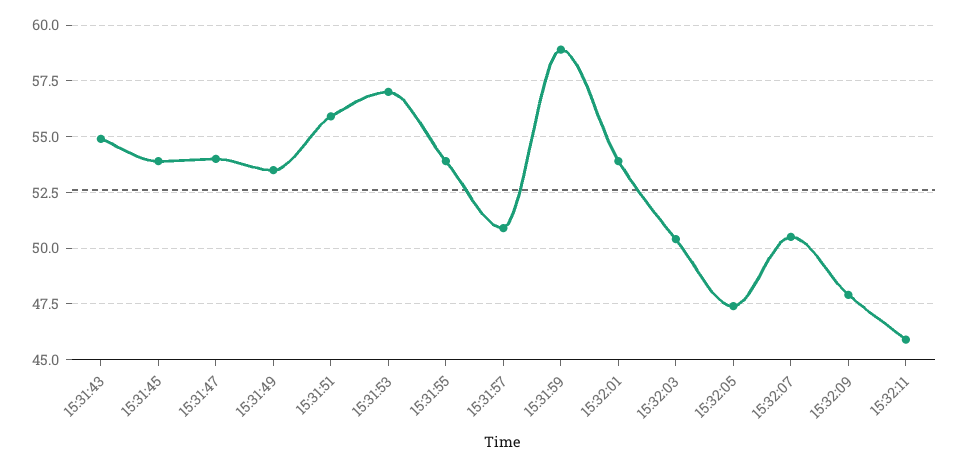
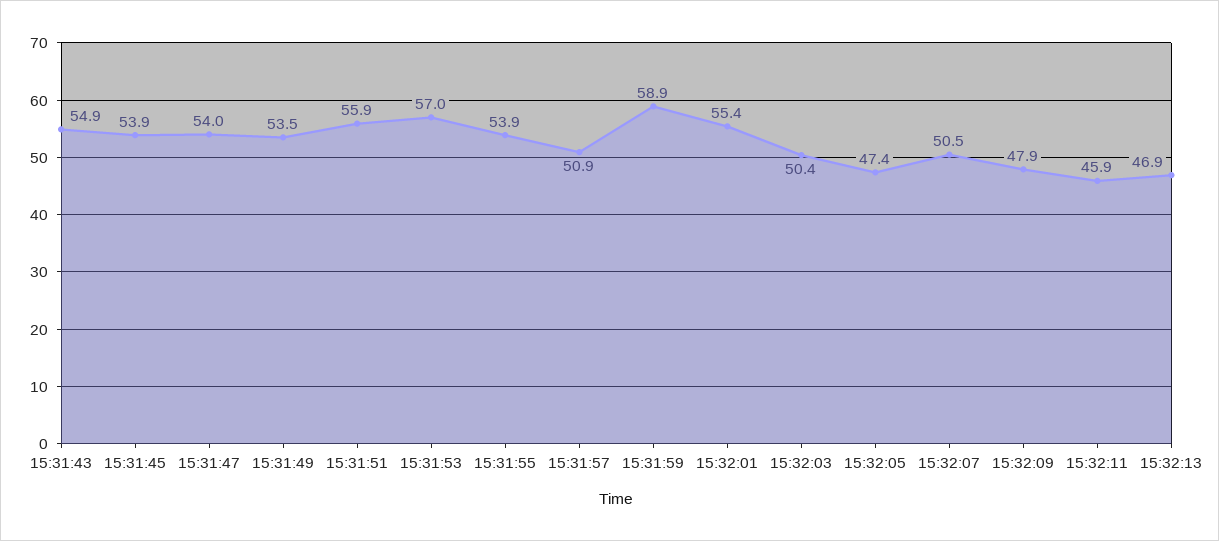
15:32:01: 54 -> 55.4
15:32:13: none -> 46.9

